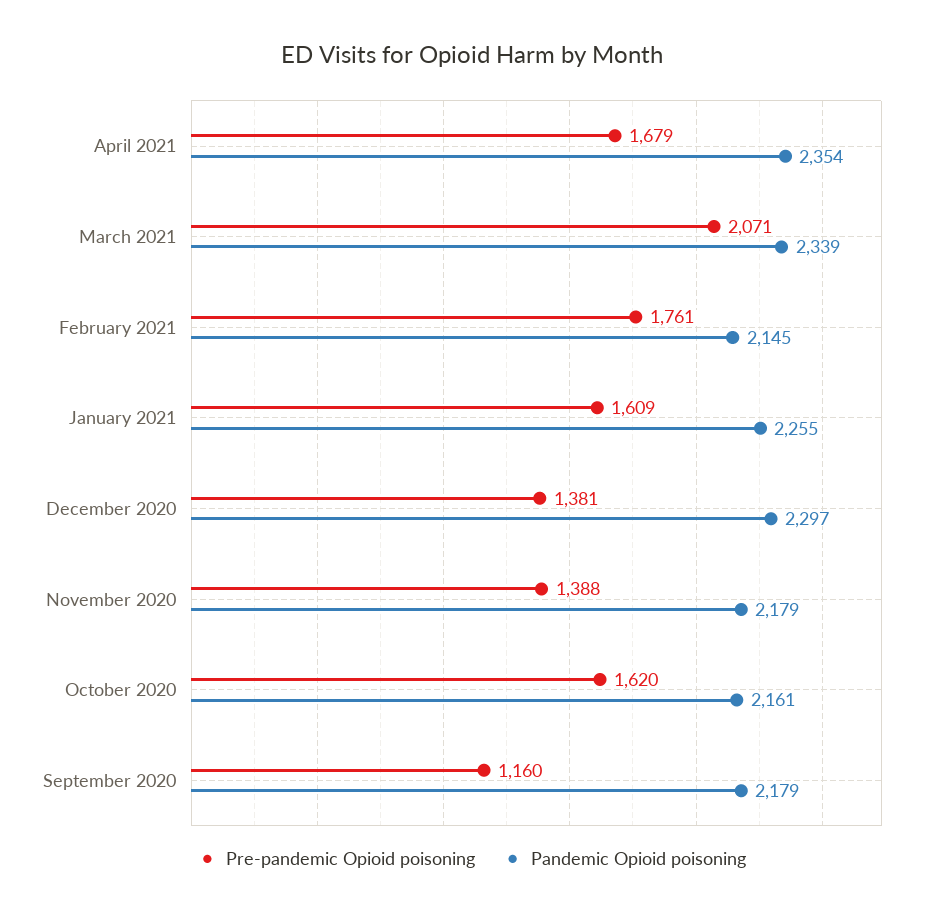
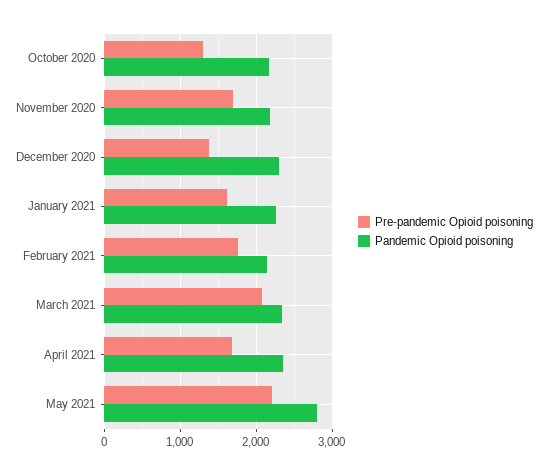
Pre-pandemic Opioid poisoning, November 2020: 1388 -> 1700
Pre-pandemic Opioid poisoning, October 2020: 1620 -> 1300
Pre-pandemic Opioid poisoning, September 2020: 1160 -> none
Pandemic Opioid poisoning, September 2020: 2179 -> none
Pre-pandemic Opioid poisoning, May 2021: none -> 2200
Pandemic Opioid poisoning, May 2021: none -> 2800

